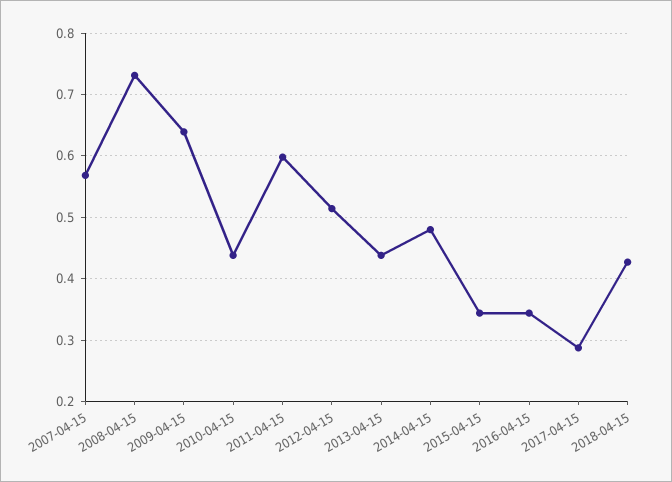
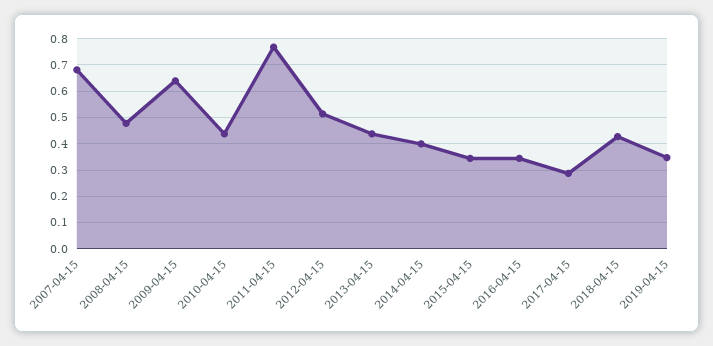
2007-04-15: 0.57 -> 0.675
2008-04-15: 0.73 -> 0.475
2011-04-15: 0.6 -> 0.775
2014-04-15: 0.48 -> 0.4
2019-04-15: none -> 0.35

